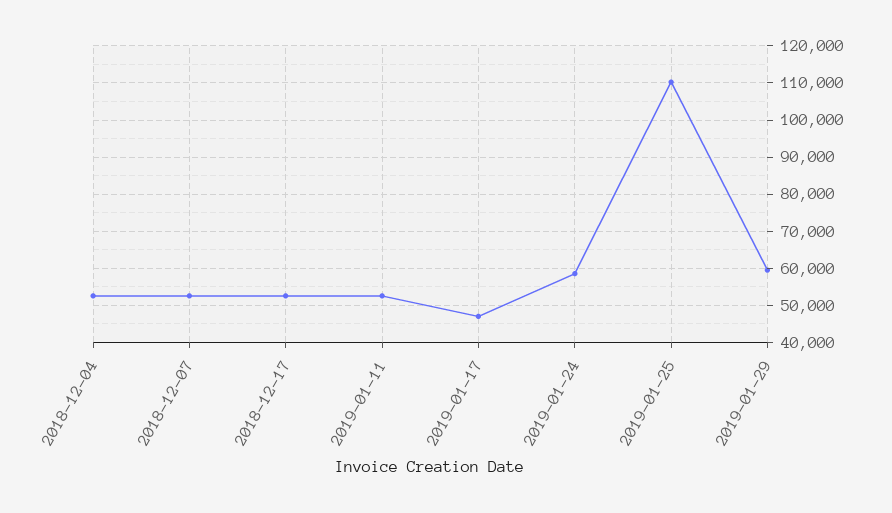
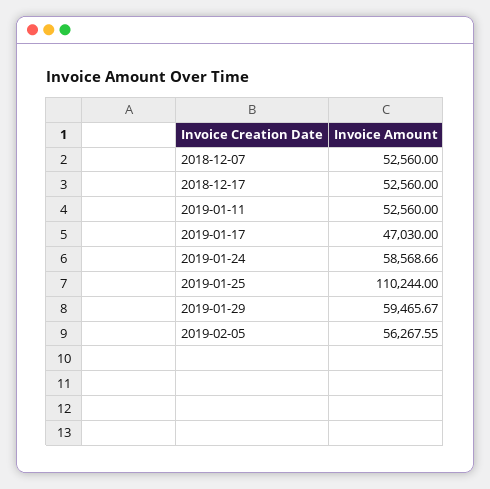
2018-12-04: 52000 -> none
2019-02-05: none -> 56267.55

